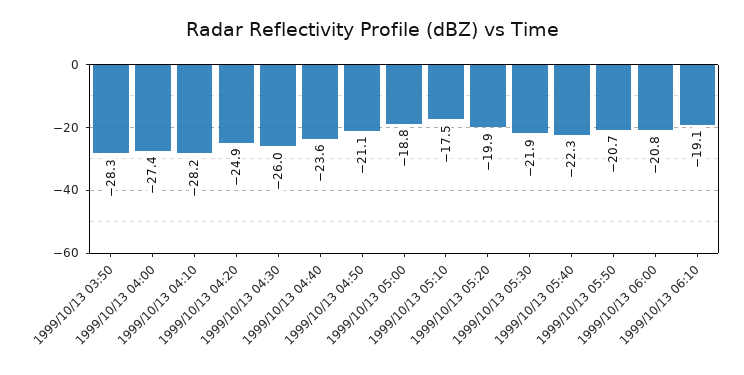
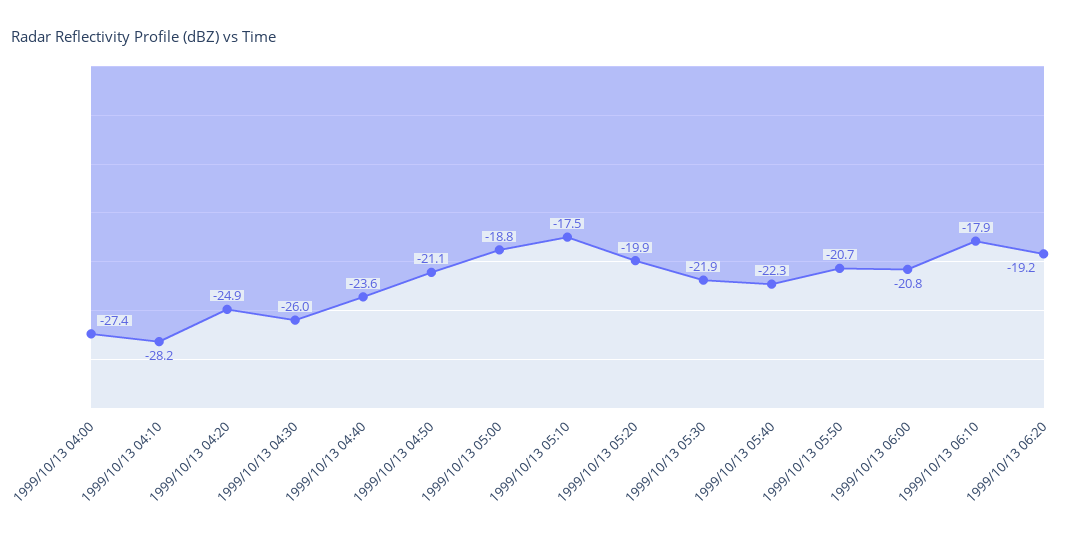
1999/10/13 03:50: -28.3 -> none
1999/10/13 06:10: -19.1 -> -17.9
1999/10/13 06:20: none -> -19.2

